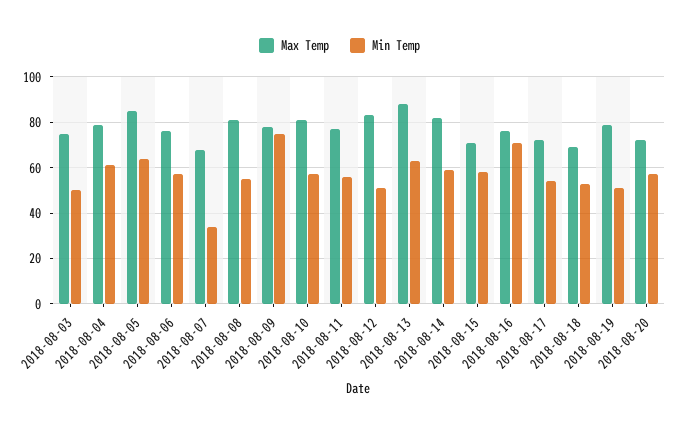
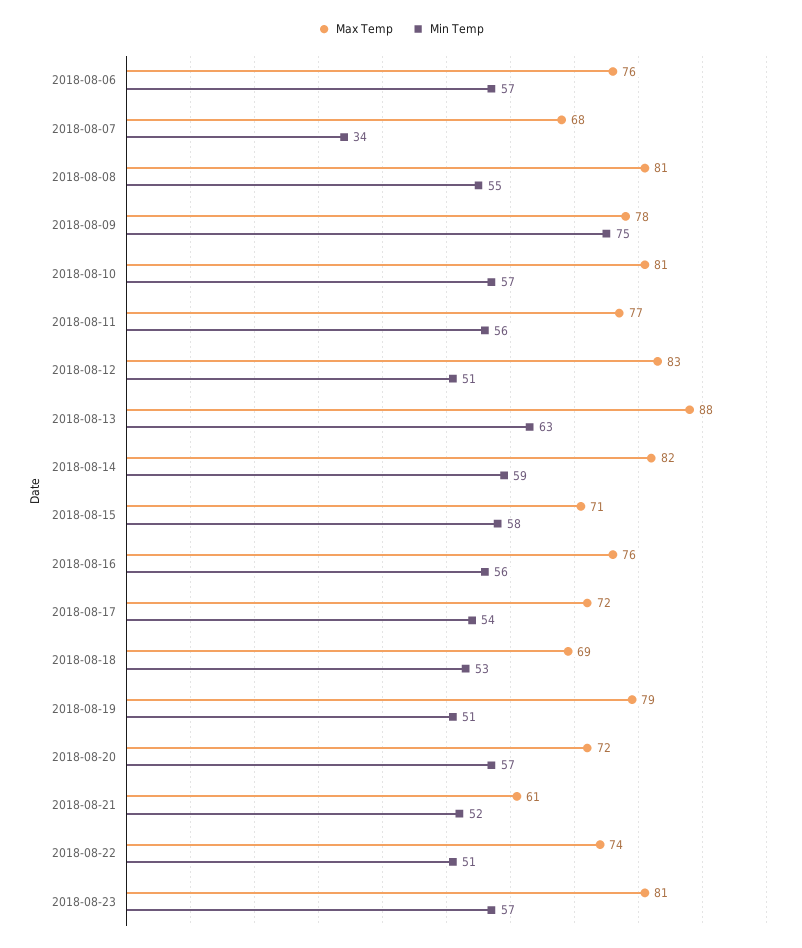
Max Temp, 2018-08-03: 75 -> none
Min Temp, 2018-08-03: 50 -> none
Max Temp, 2018-08-04: 80 -> none
Min Temp, 2018-08-04: 60 -> none
Max Temp, 2018-08-05: 85 -> none
Min Temp, 2018-08-05: 65 -> none
Min Temp, 2018-08-16: 70 -> 56
Max Temp, 2018-08-21: none -> 61
Min Temp, 2018-08-21: none -> 52
Max Temp, 2018-08-22: none -> 74
Min Temp, 2018-08-22: none -> 51
Max Temp, 2018-08-23: none -> 81
Min Temp, 2018-08-23: none -> 57

